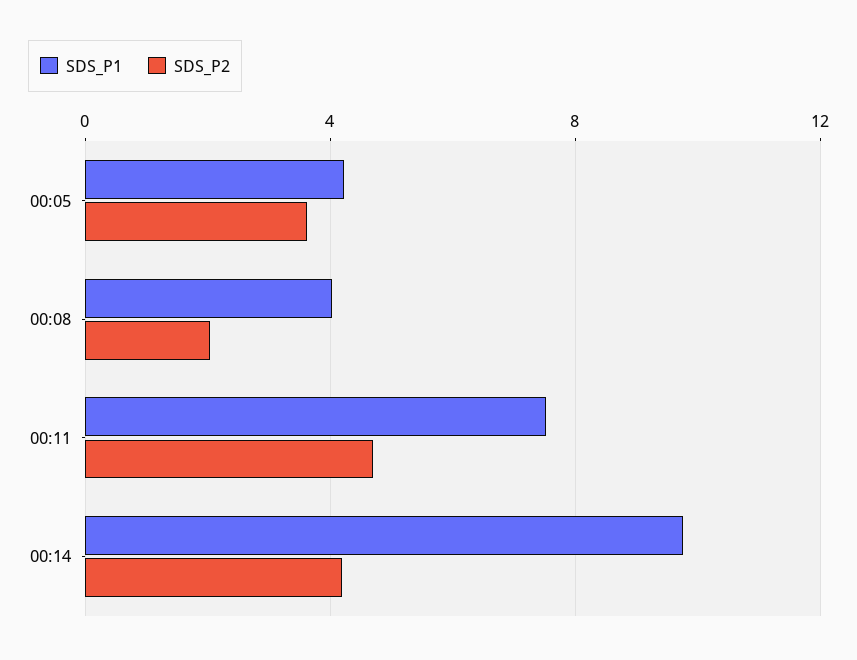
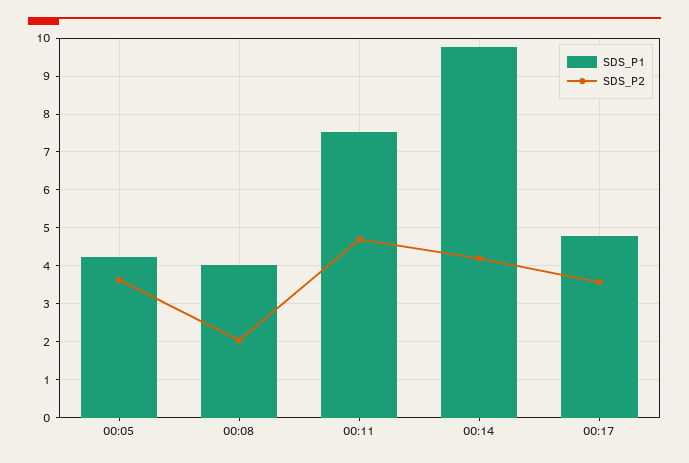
SDS_P1, 00:17: none -> 4.8
SDS_P2, 00:17: none -> 3.6

